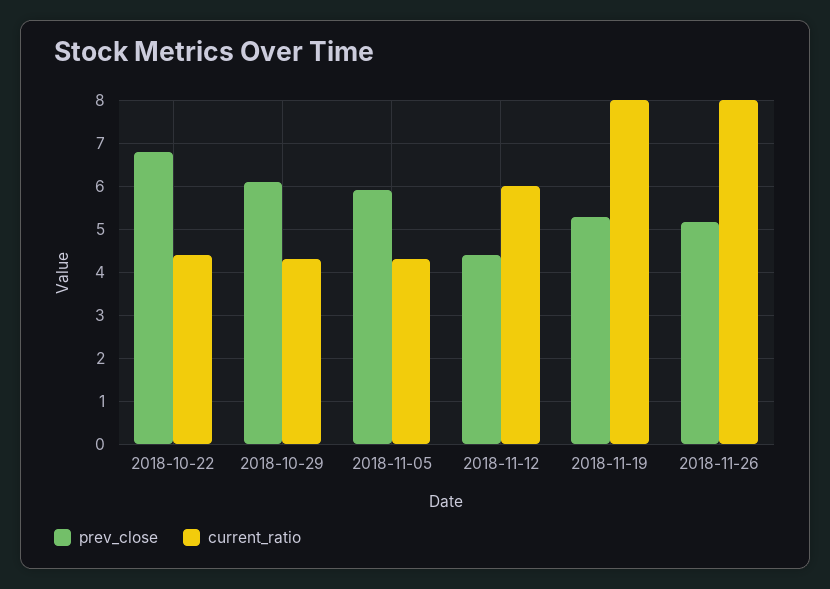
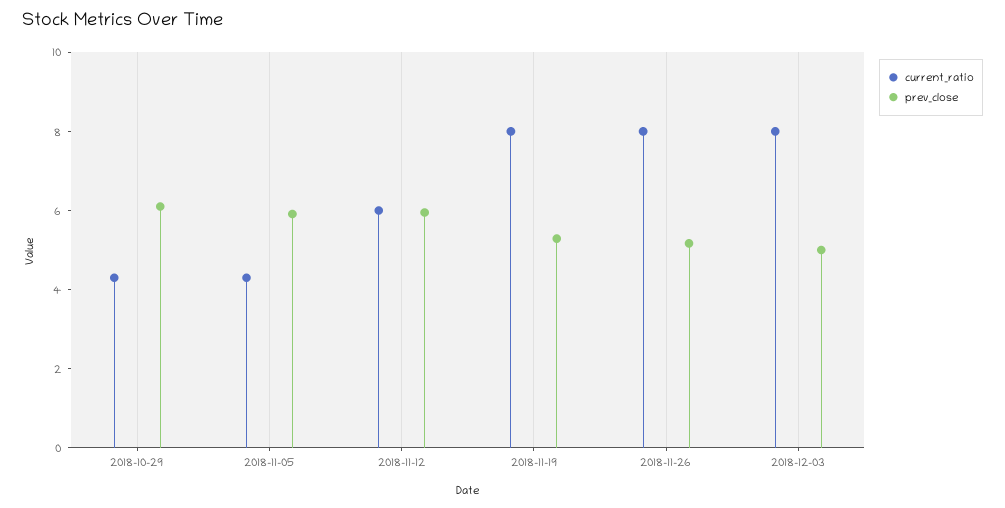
prev_close, 2018-10-22: 6.8 -> none
current_ratio, 2018-10-22: 4.4 -> none
prev_close, 2018-11-12: 4.4 -> 6
current_ratio, 2018-12-03: none -> 8
prev_close, 2018-12-03: none -> 5

